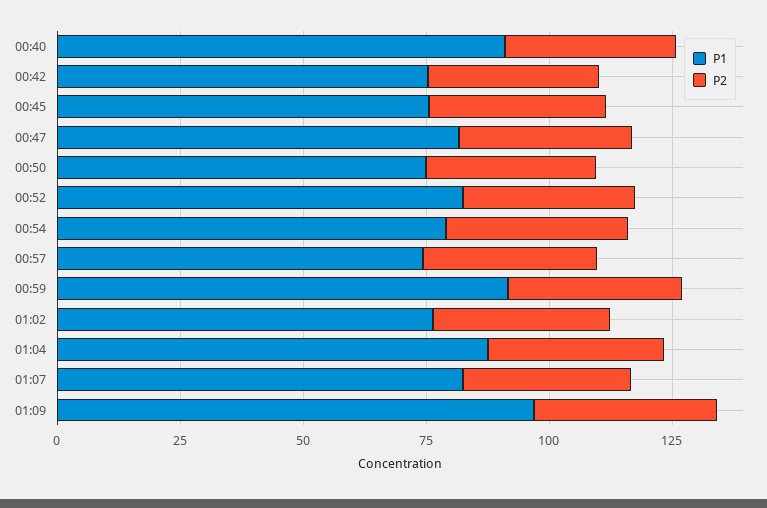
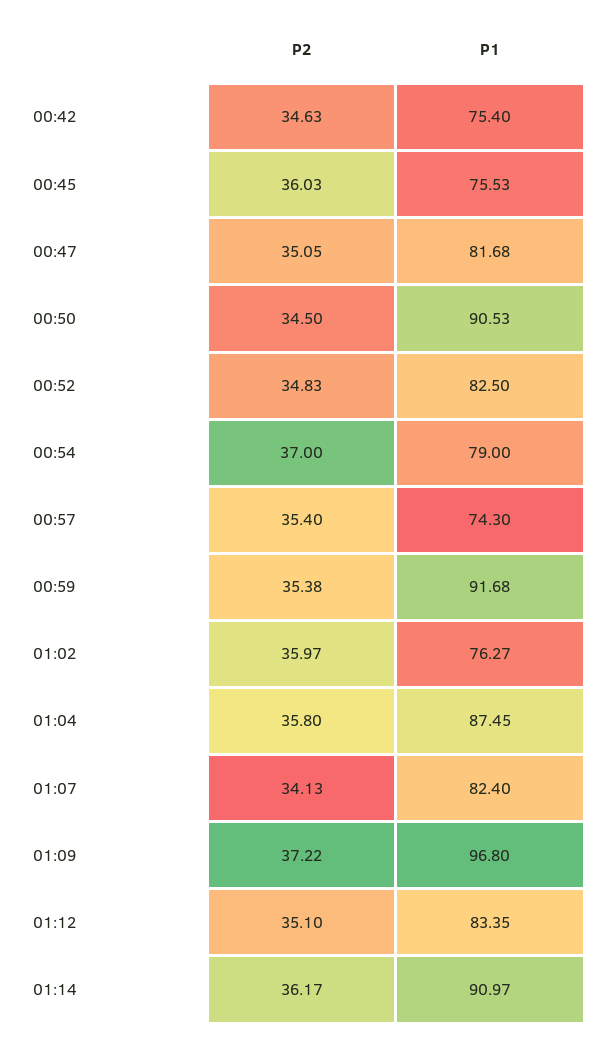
P1, 00:40: 90 -> none
P2, 00:40: 35 -> none
P1, 00:50: 75 -> 90.53
P2, 01:12: none -> 35.1
P1, 01:12: none -> 83.35
P2, 01:14: none -> 36.17
P1, 01:14: none -> 90.97

